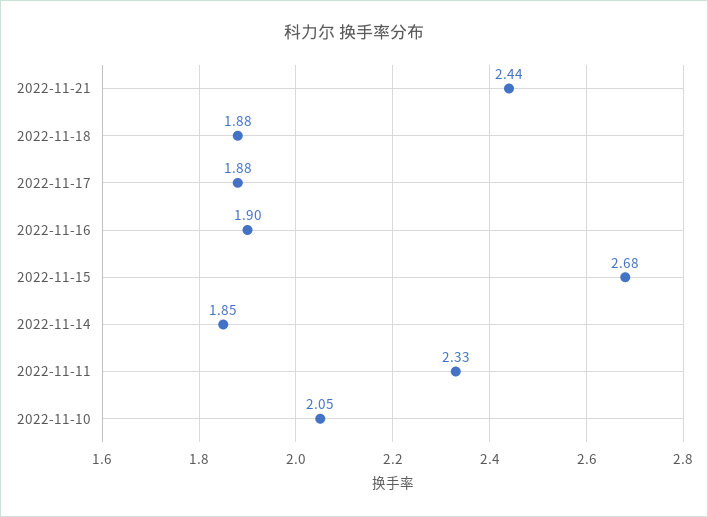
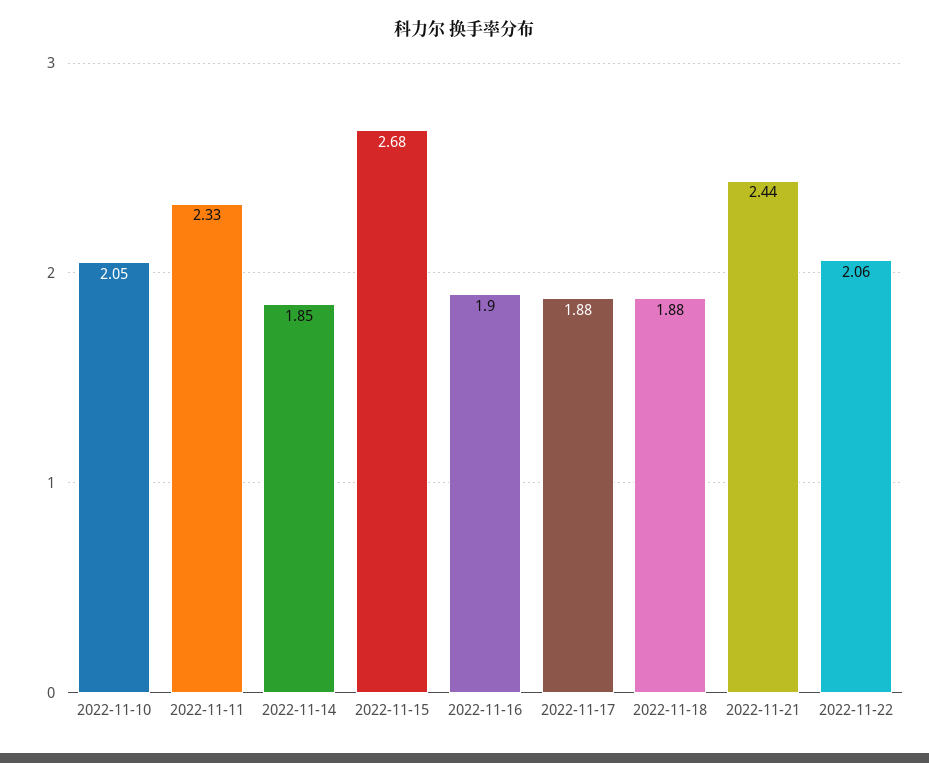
2022-11-22: none -> 2.06

